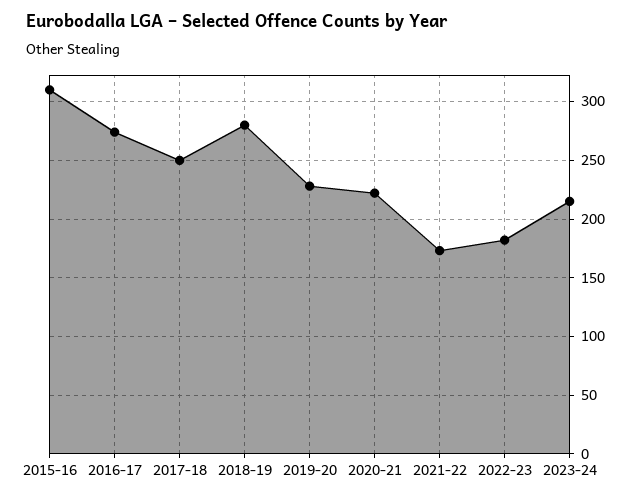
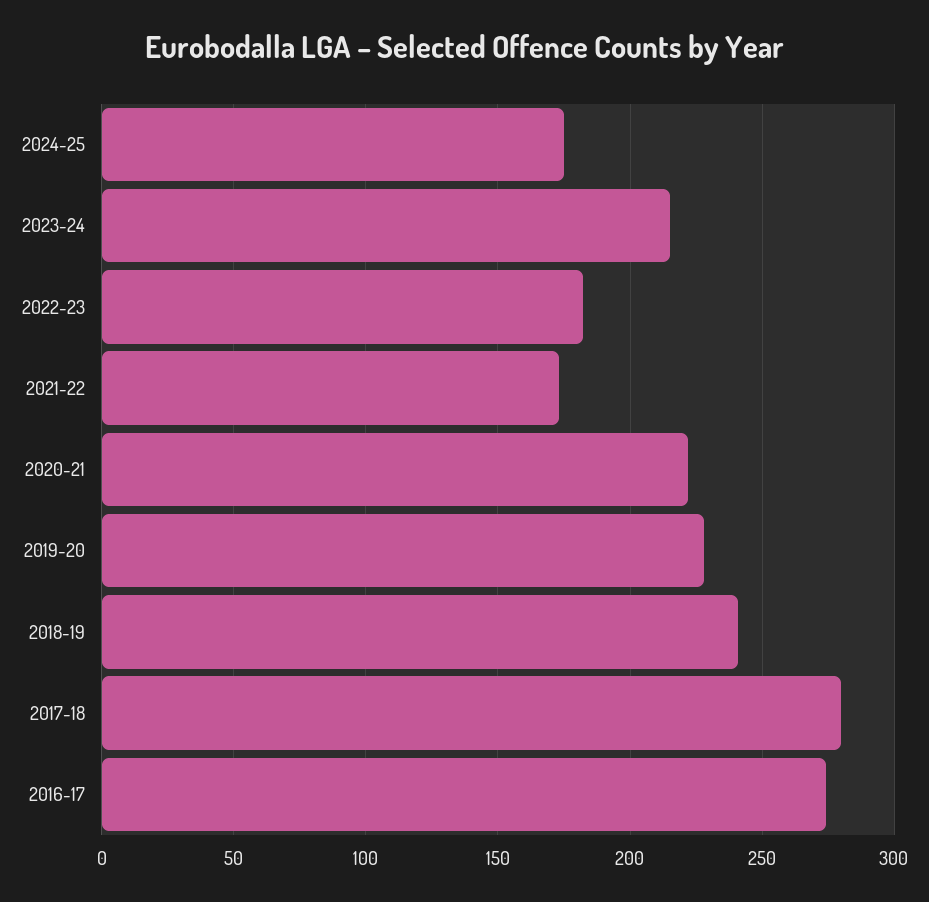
2015-16: 310 -> none
2017-18: 250 -> 280
2018-19: 280 -> 240
2024-25: none -> 175

